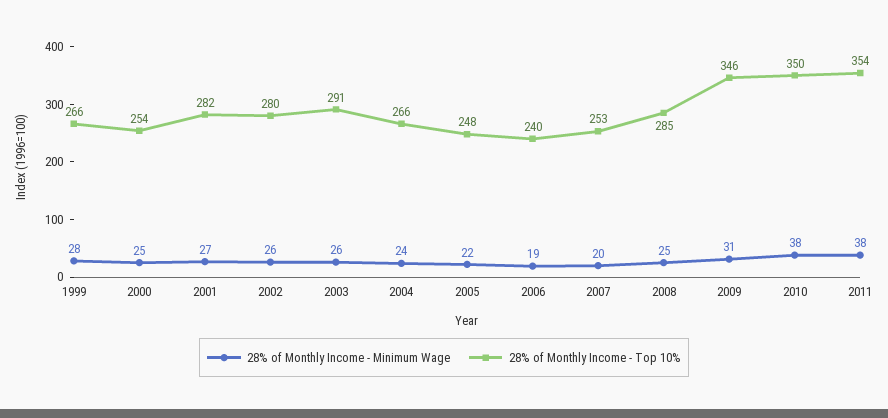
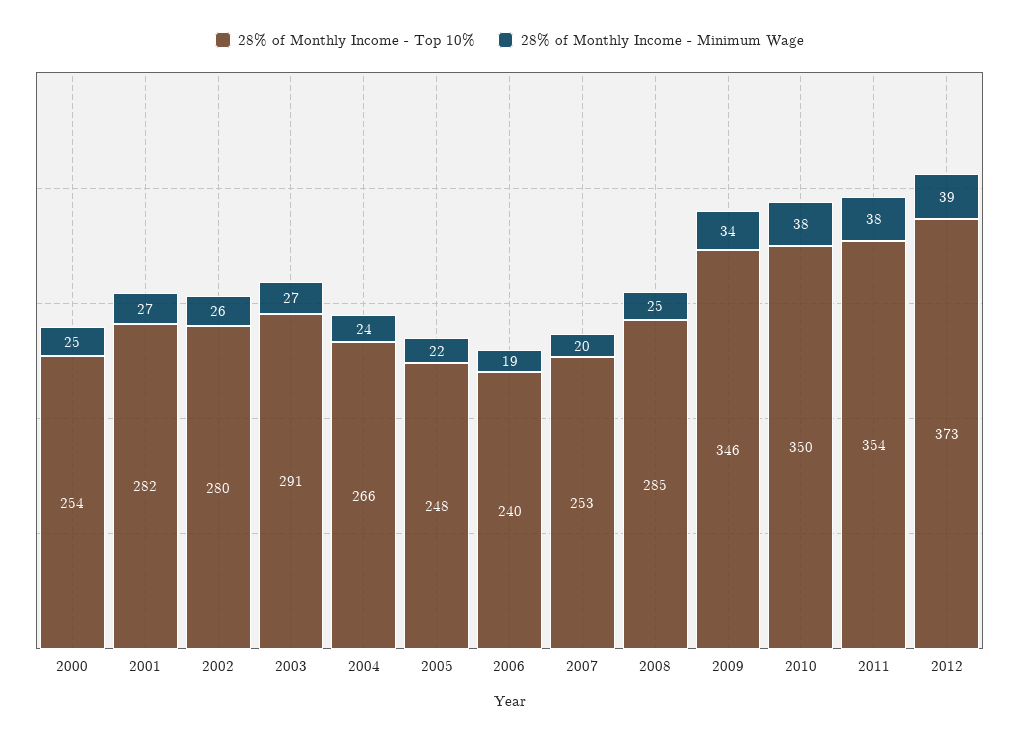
28% of Monthly Income - Minimum Wage, 1999: 28 -> none
28% of Monthly Income - Top 10%, 1999: 266 -> none
28% of Monthly Income - Minimum Wage, 2003: 26 -> 27
28% of Monthly Income - Minimum Wage, 2009: 31 -> 34
28% of Monthly Income - Top 10%, 2012: none -> 373
28% of Monthly Income - Minimum Wage, 2012: none -> 39

